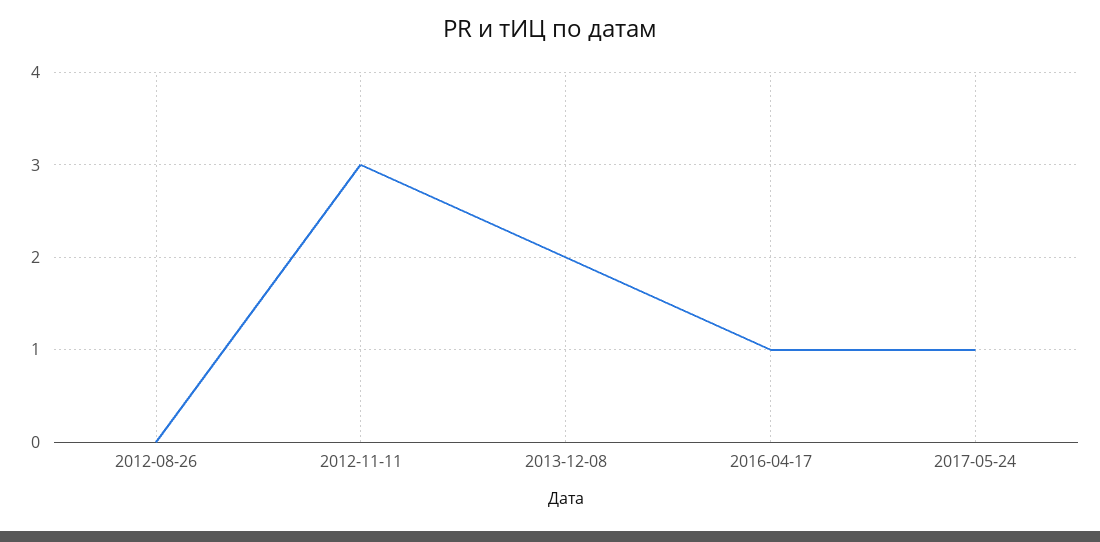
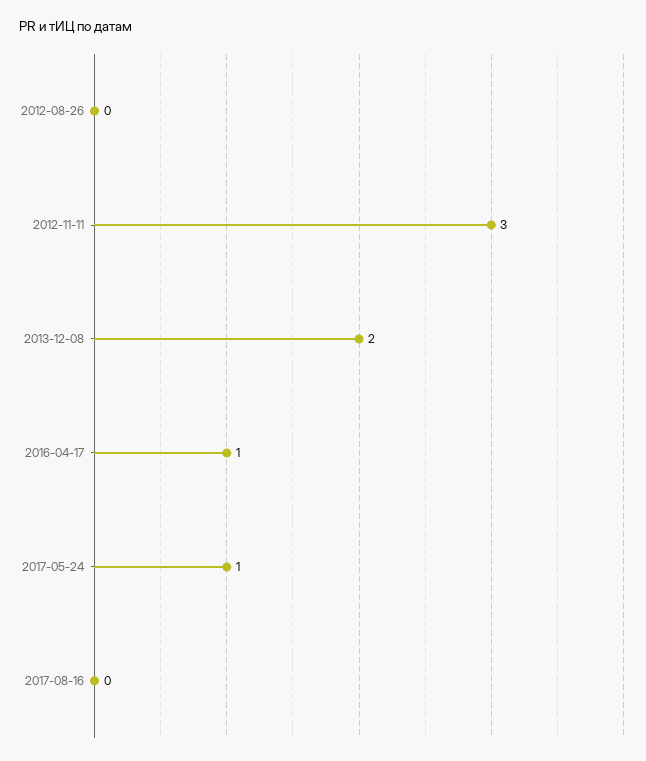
2017-08-16: none -> 0

